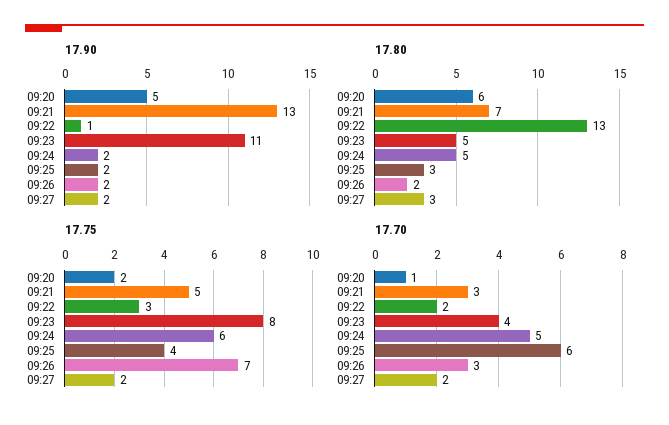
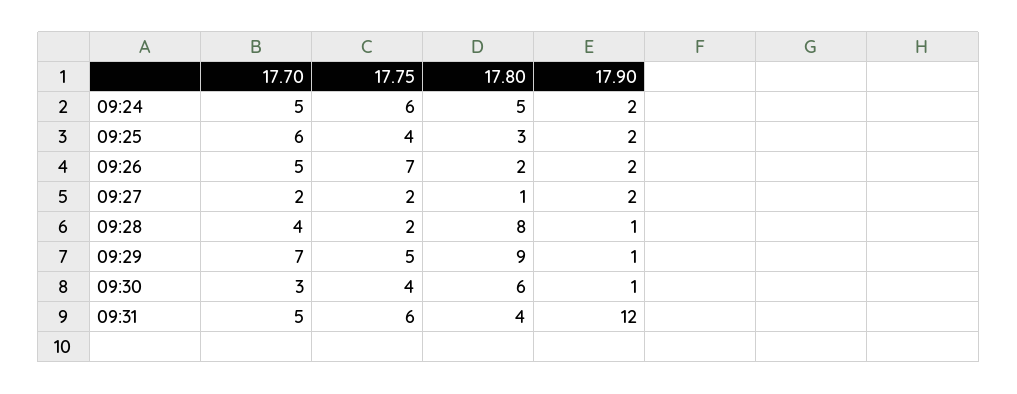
17.90, 09:20: 5 -> none
17.90, 09:21: 13 -> none
17.90, 09:22: 1 -> none
17.90, 09:23: 11 -> none
17.80, 09:20: 6 -> none
17.80, 09:21: 7 -> none
17.80, 09:22: 13 -> none
17.80, 09:23: 5 -> none
17.80, 09:27: 3 -> 1
17.75, 09:20: 2 -> none
17.75, 09:21: 5 -> none
17.75, 09:22: 3 -> none
17.75, 09:23: 8 -> none
17.70, 09:20: 1 -> none
17.70, 09:21: 3 -> none
17.70, 09:22: 2 -> none
17.70, 09:23: 4 -> none
17.70, 09:26: 3 -> 5
17.70, 09:28: none -> 4
17.75, 09:28: none -> 2
17.80, 09:28: none -> 8
17.90, 09:28: none -> 1
17.70, 09:29: none -> 7
17.75, 09:29: none -> 5
17.80, 09:29: none -> 9
17.90, 09:29: none -> 1
17.70, 09:30: none -> 3
17.75, 09:30: none -> 4
17.80, 09:30: none -> 6
17.90, 09:30: none -> 1
17.70, 09:31: none -> 5
17.75, 09:31: none -> 6
17.80, 09:31: none -> 4
17.90, 09:31: none -> 12

